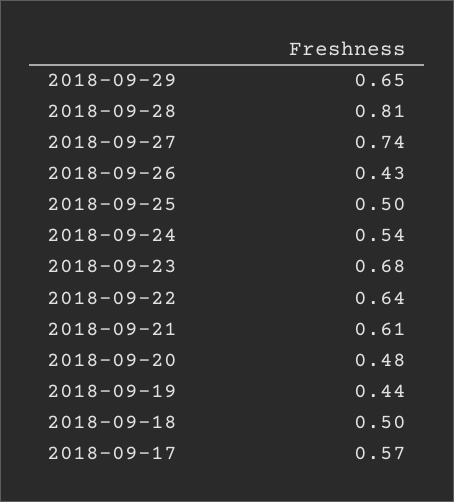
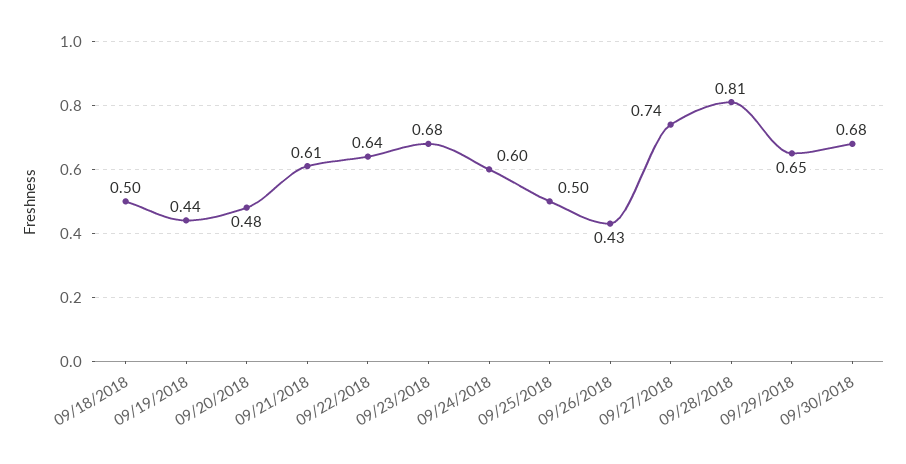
2018-09-24: 0.54 -> 0.6
2018-09-17: 0.57 -> none
09/30/2018: none -> 0.68

